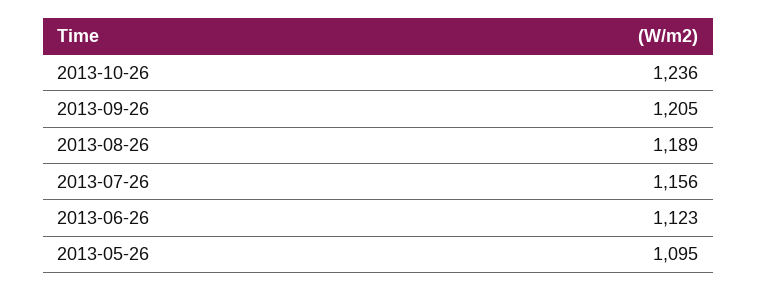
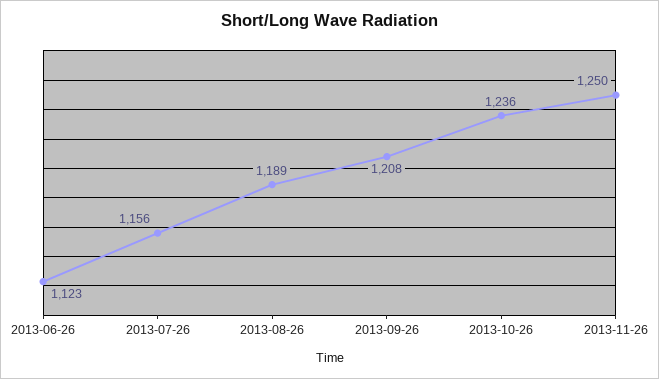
2013-09-26: 1205 -> 1208
2013-05-26: 1095 -> none
2013-11-26: none -> 1250

